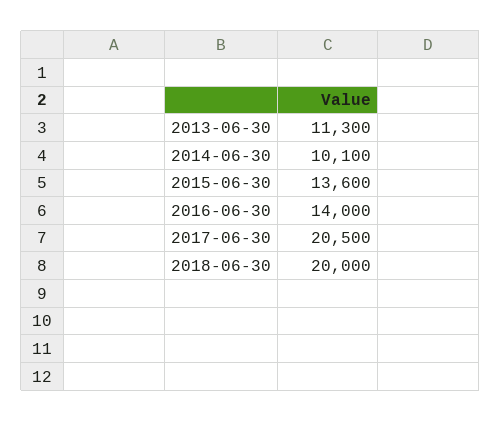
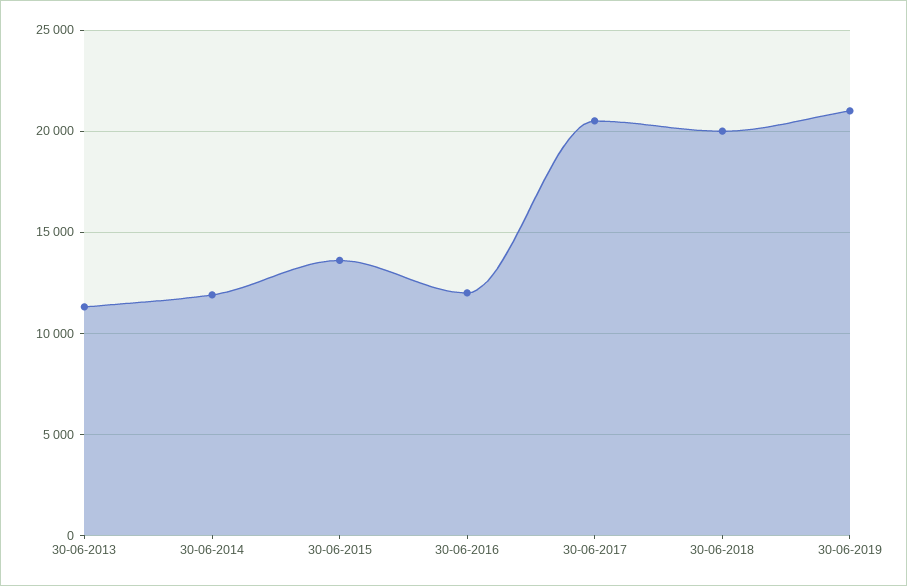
2014-06-30: 10100 -> 12000
2016-06-30: 14000 -> 12000
30-06-2019: none -> 21000

